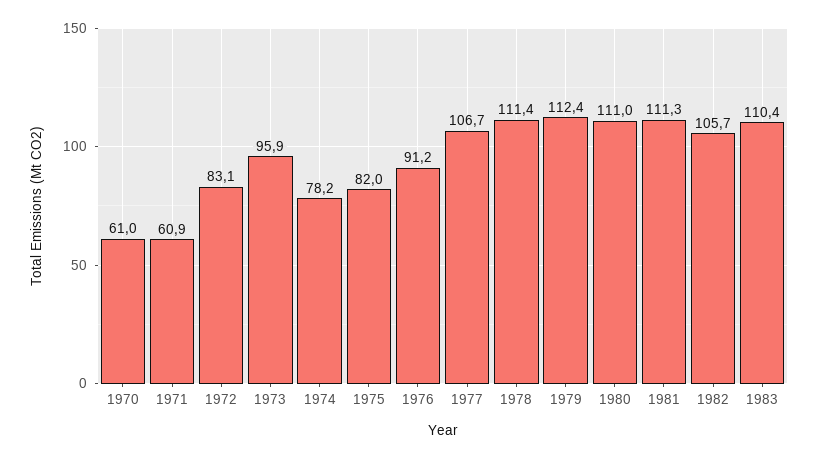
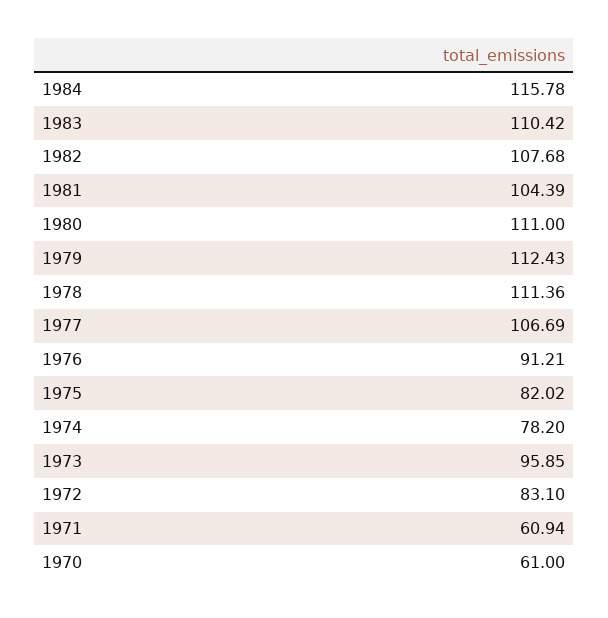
1981: 111.3 -> 104.39
1982: 105.7 -> 107.68
1984: none -> 115.78

